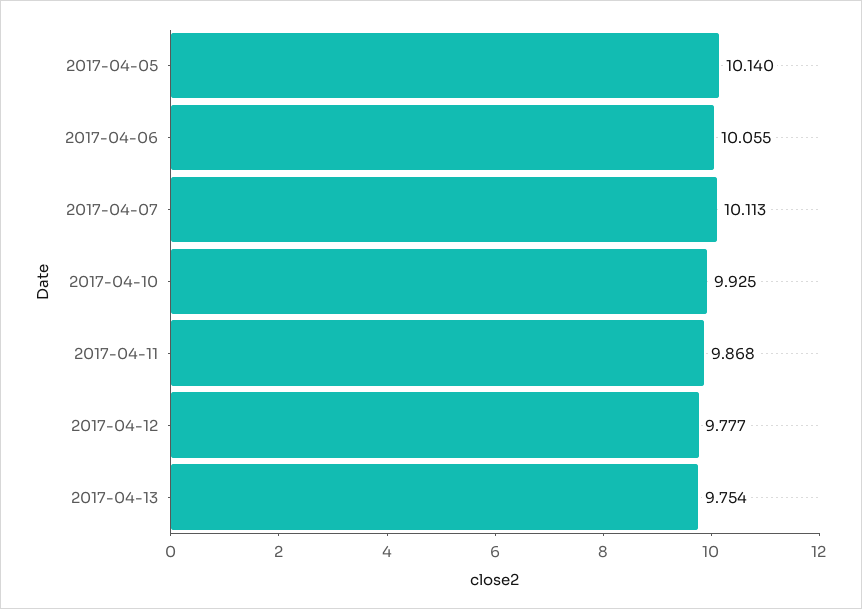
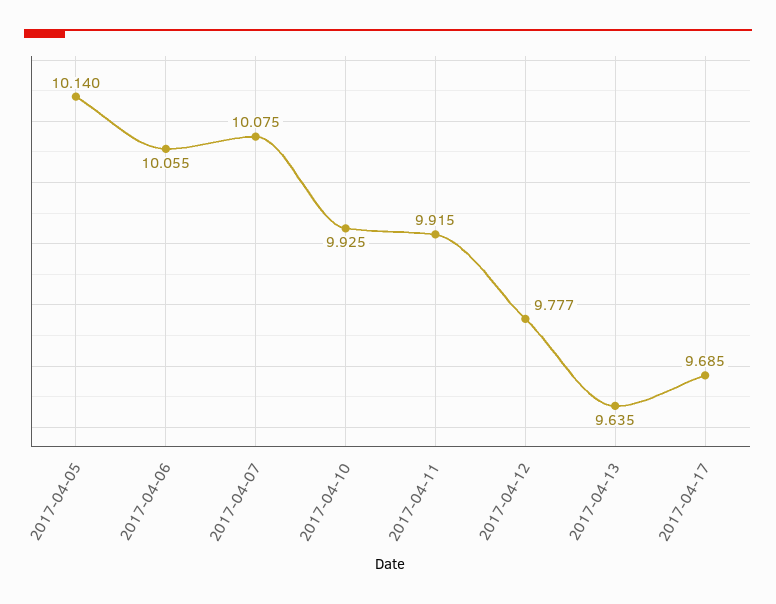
2017-04-07: 10.113 -> 10.075
2017-04-11: 9.868 -> 9.915
2017-04-13: 9.754 -> 9.635
2017-04-17: none -> 9.685

